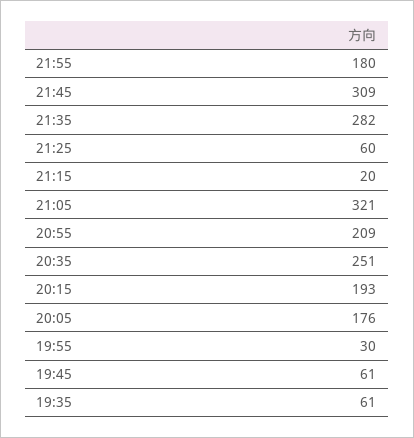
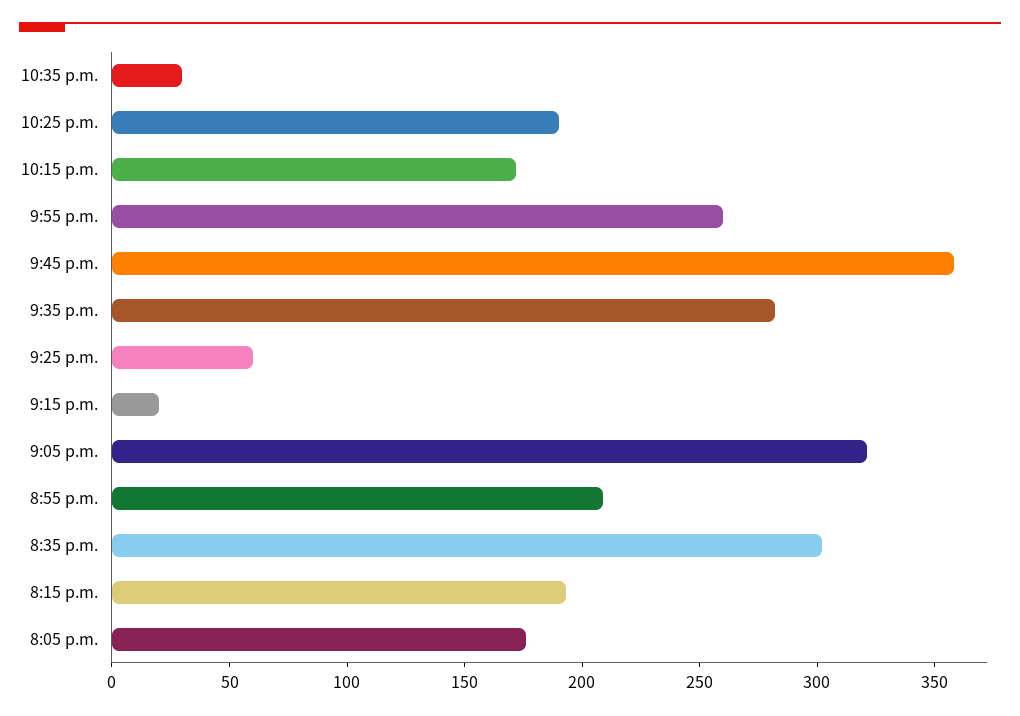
21:55: 180 -> 260
21:45: 309 -> 360
20:35: 251 -> 300
19:55: 30 -> none
19:45: 61 -> none
19:35: 61 -> none
10:35 p.m.: none -> 30
10:25 p.m.: none -> 190
10:15 p.m.: none -> 170

